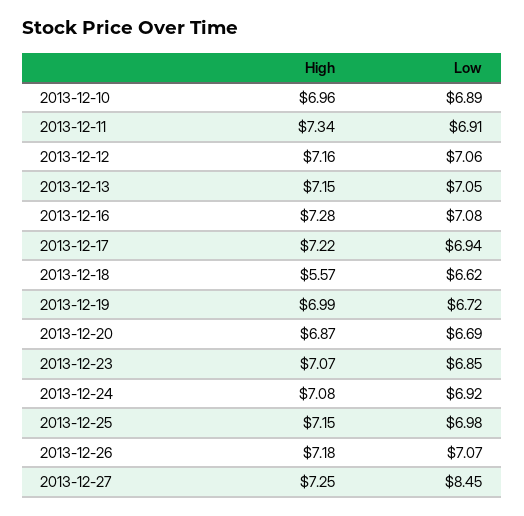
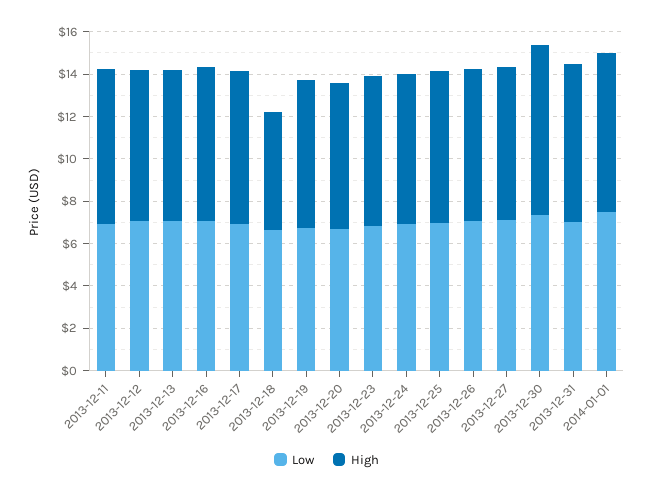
High, 2013-12-10: 6.96 -> none
Low, 2013-12-10: 6.89 -> none
Low, 2013-12-27: 8.45 -> 7
Low, 2013-12-30: none -> 7.5
High, 2013-12-30: none -> 8
Low, 2013-12-31: none -> 7
High, 2013-12-31: none -> 7.5
Low, 2014-01-01: none -> 7.5
High, 2014-01-01: none -> 7.5

